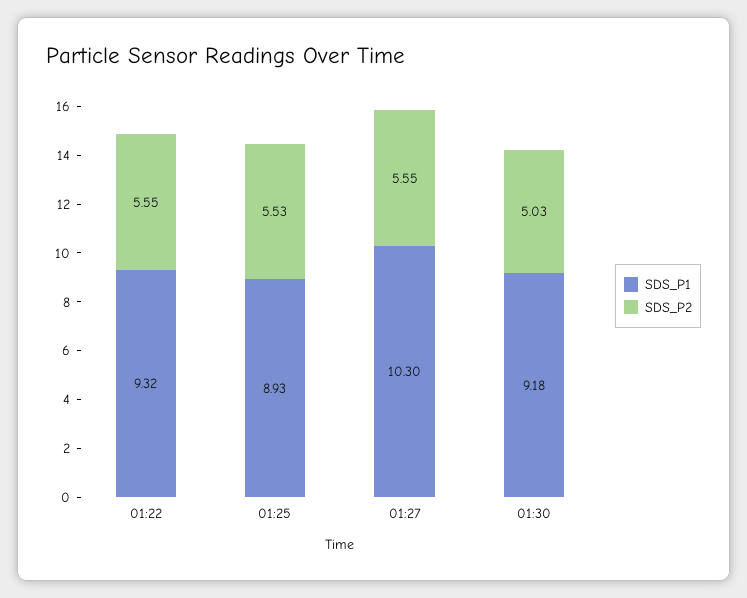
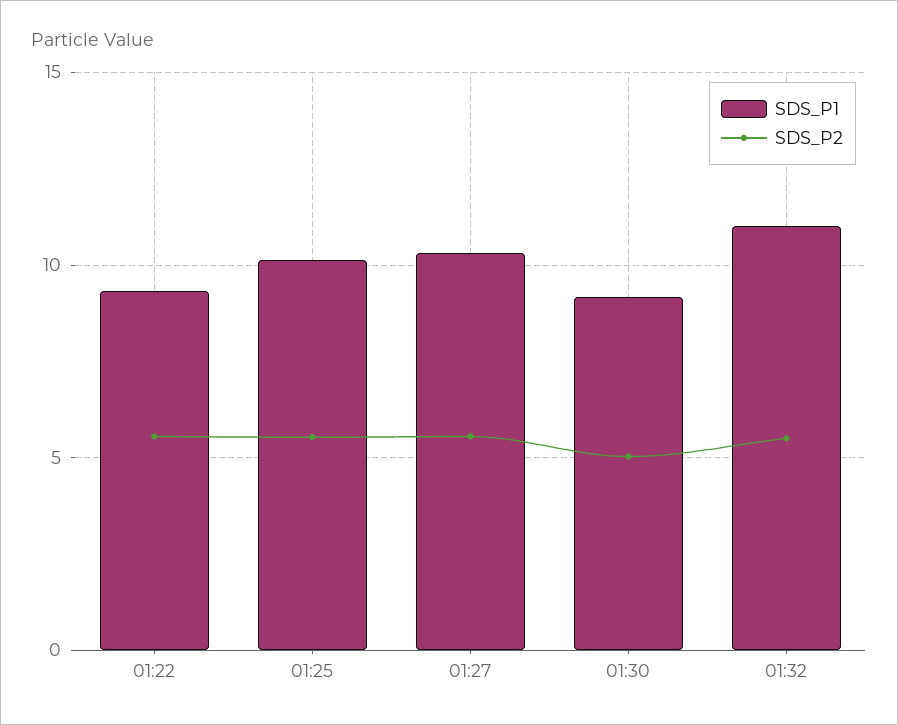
SDS_P1, 01:25: 8.93 -> 10
SDS_P1, 01:32: none -> 11
SDS_P2, 01:32: none -> 5.5

